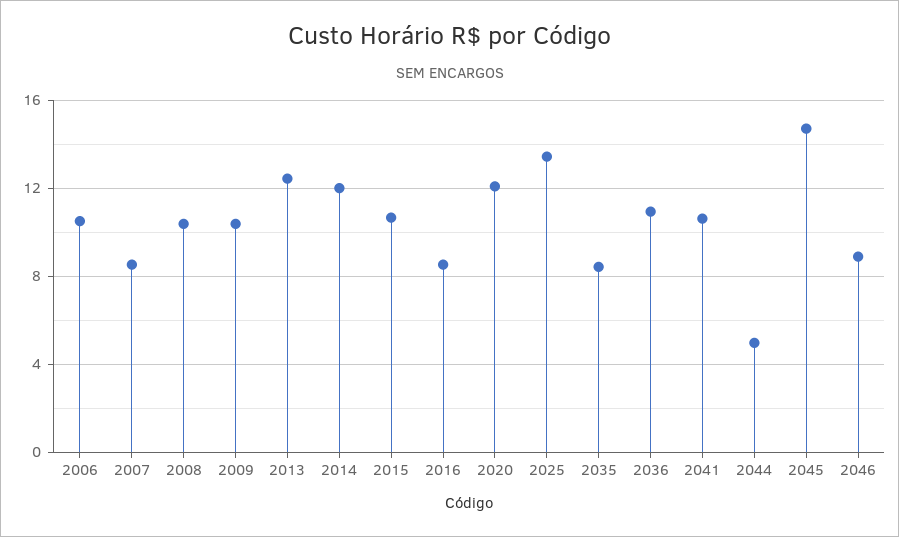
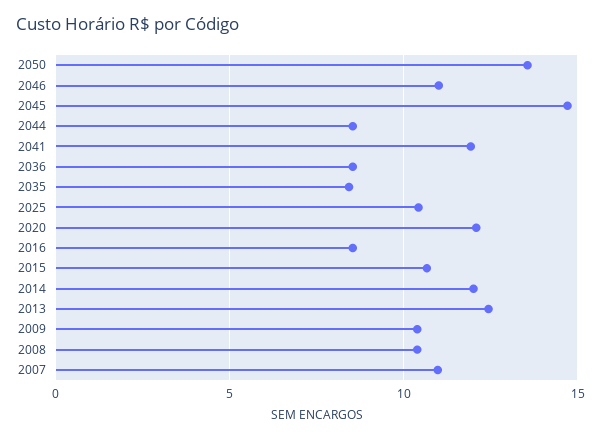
2006: 10.5 -> none
2007: 8.5 -> 11
2025: 13.5 -> 10.5
2036: 11 -> 8.5
2041: 10.5 -> 12
2044: 5 -> 8.5
2046: 9 -> 11
2050: none -> 13.5

